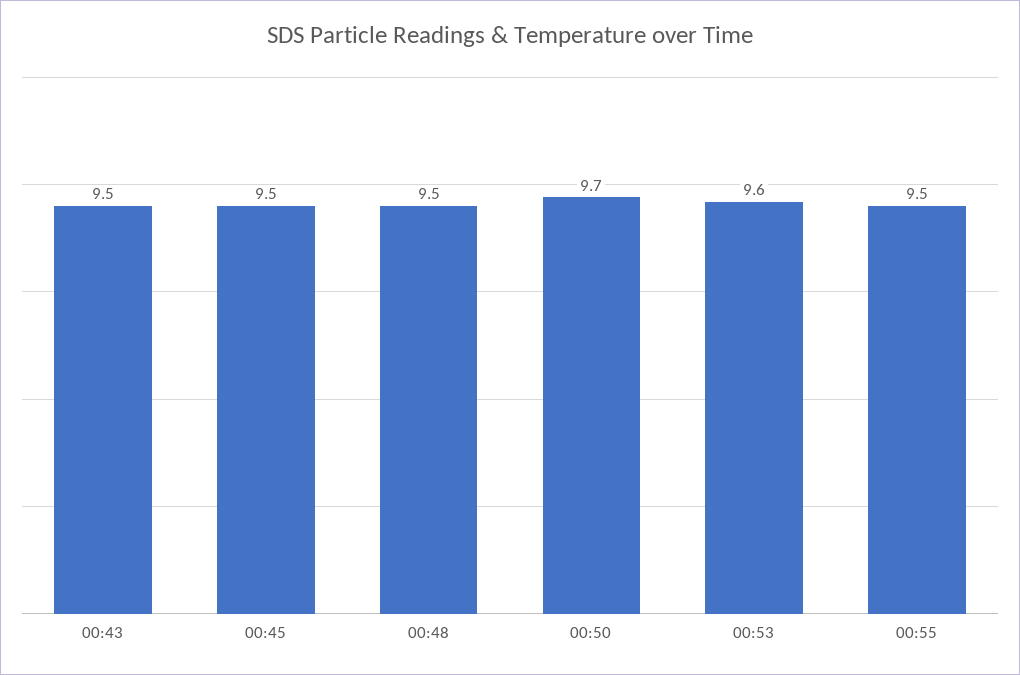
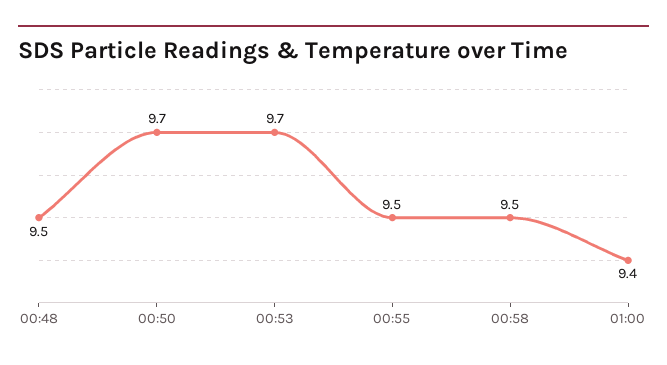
00:43: 9.5 -> none
00:45: 9.5 -> none
00:53: 9.6 -> 9.7
00:58: none -> 9.5
01:00: none -> 9.4

